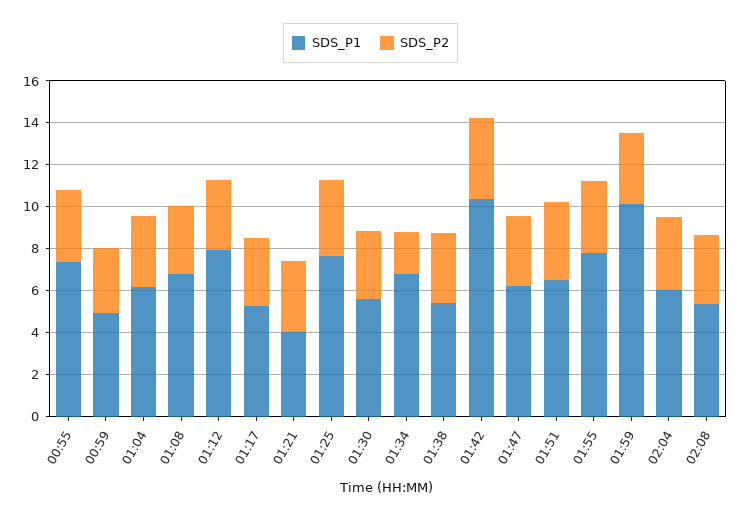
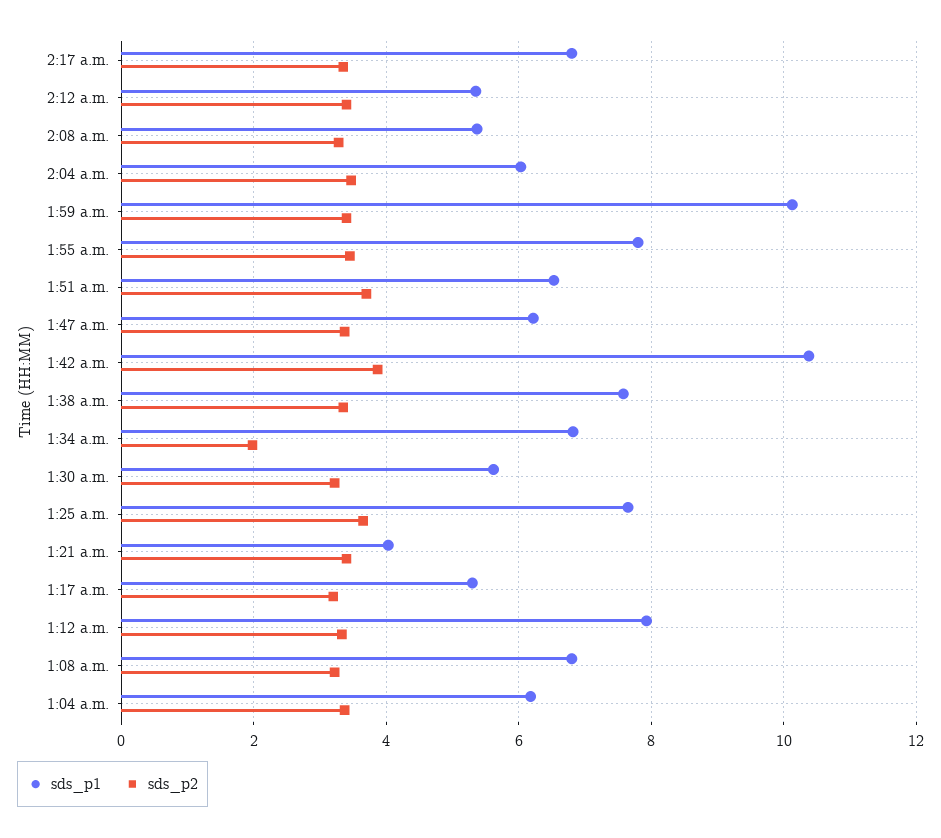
SDS_P1, 00:55: 7.5 -> none
SDS_P2, 00:55: 3.5 -> none
SDS_P1, 00:59: 5 -> none
SDS_P2, 00:59: 3 -> none
SDS_P1, 01:38: 5.5 -> 7.6
SDS_P1, 2:17 a.m.: none -> 6.8
SDS_P2, 2:17 a.m.: none -> 3.4
SDS_P1, 2:12 a.m.: none -> 5.4
SDS_P2, 2:12 a.m.: none -> 3.4

